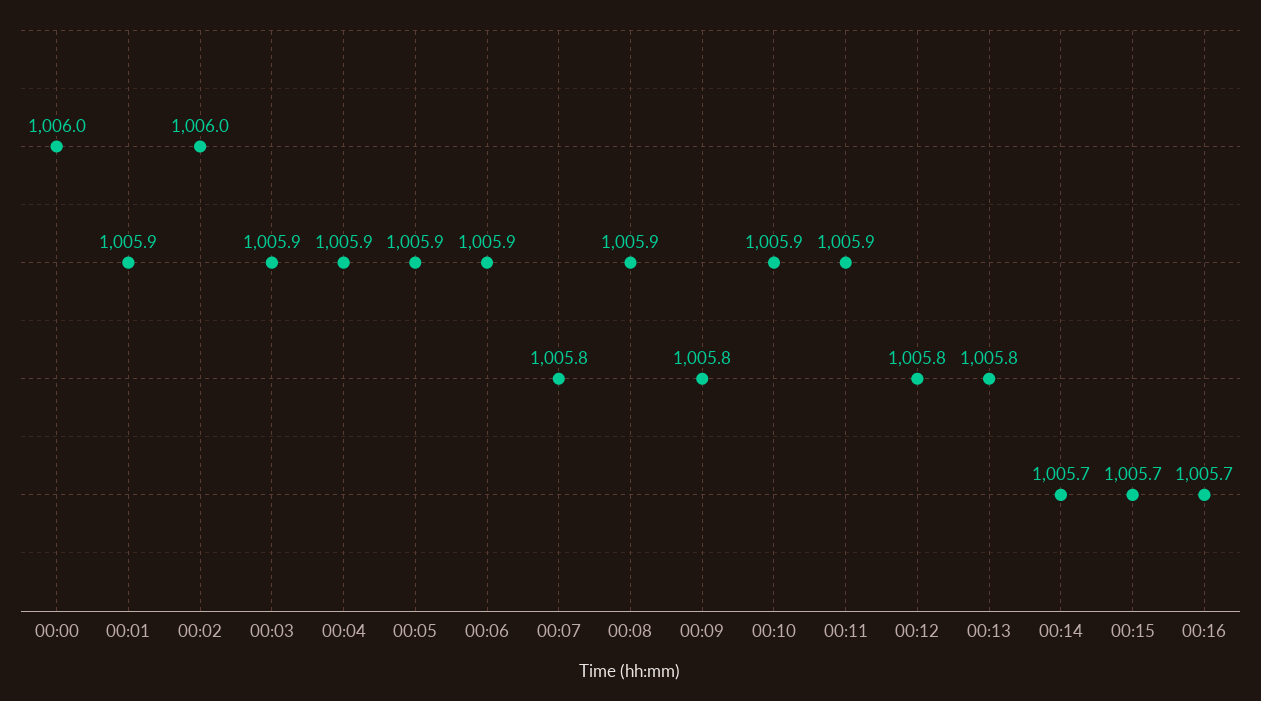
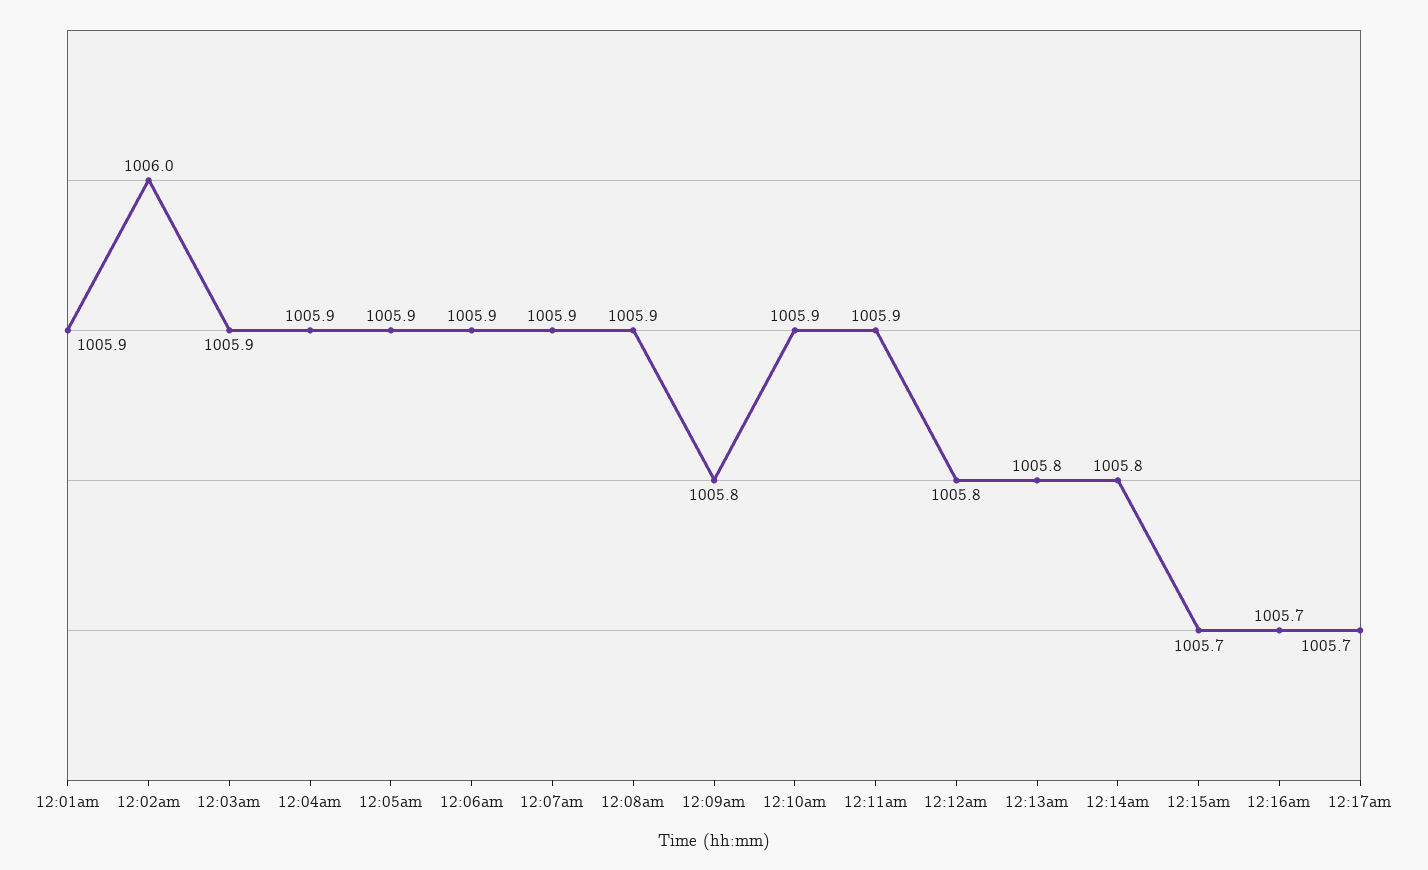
00:00: 1006 -> none
00:07: 1005.8 -> 1005.9
00:14: 1005.7 -> 1005.8
12:17am: none -> 1005.7

